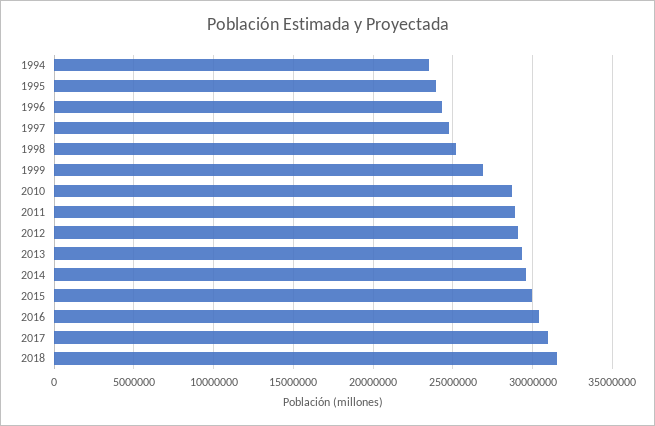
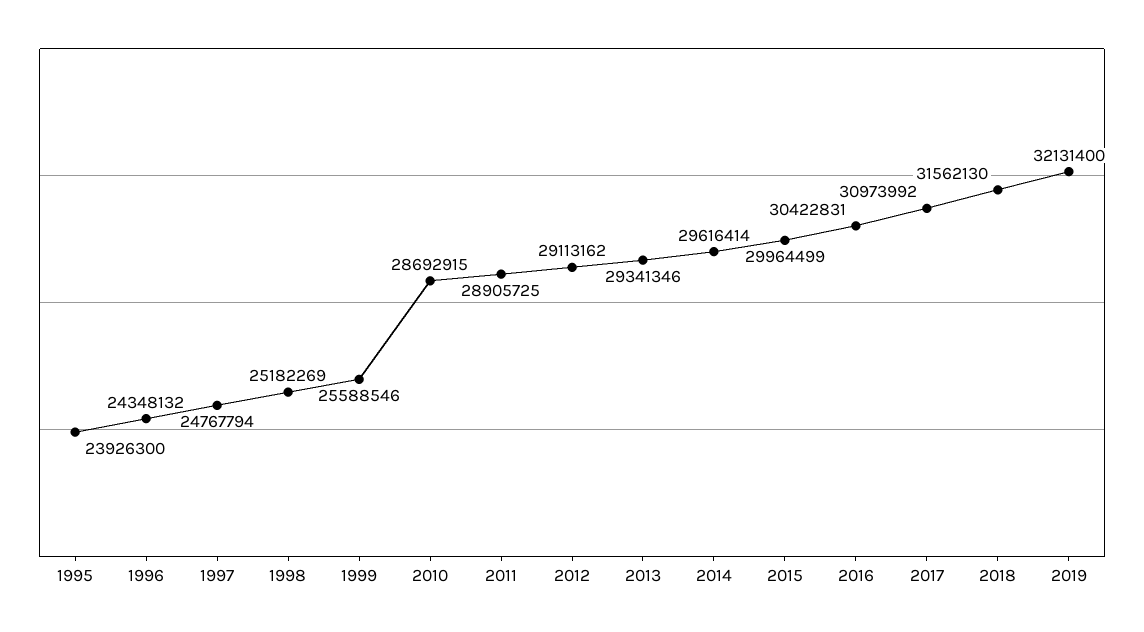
1994: 23500000 -> none
1999: 27000000 -> 25588546
2019: none -> 32131400

